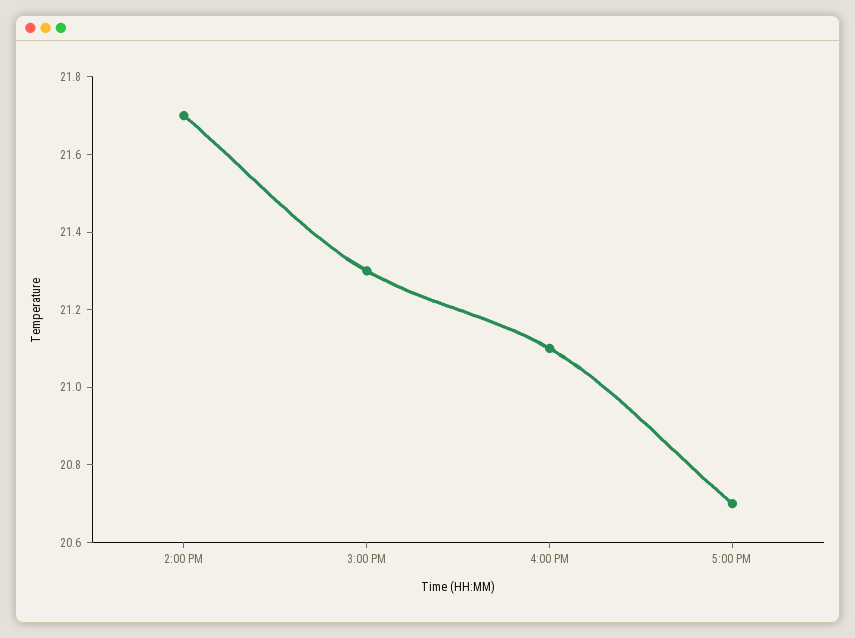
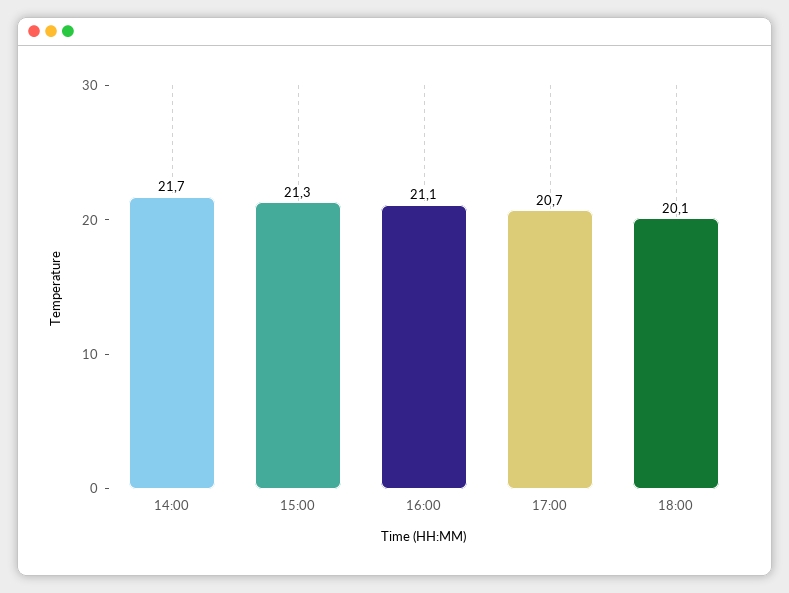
18:00: none -> 20.1

